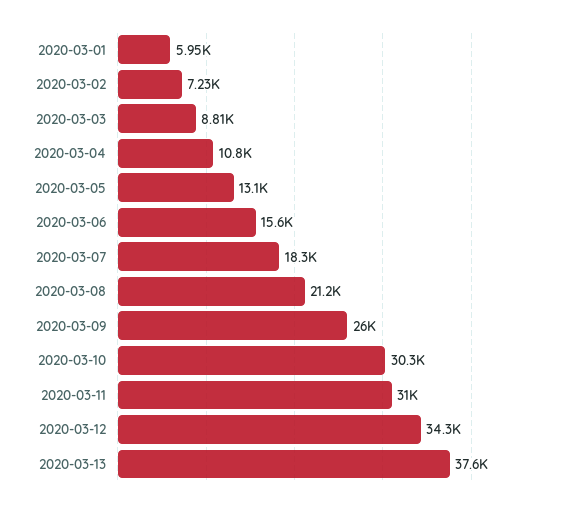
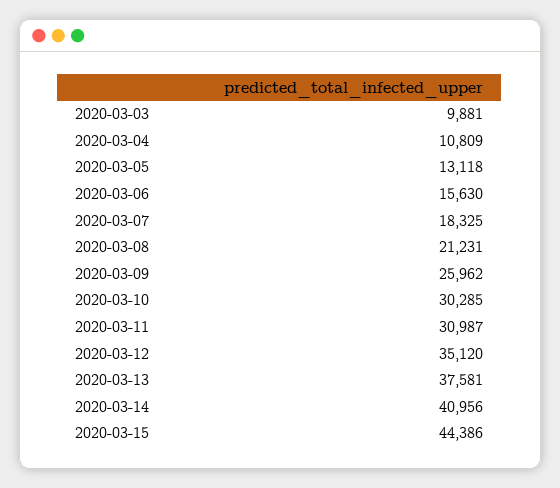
2020-03-01: 5950 -> none
2020-03-02: 7230 -> none
2020-03-03: 8810 -> 9881
2020-03-12: 34300 -> 35120
2020-03-14: none -> 40956
2020-03-15: none -> 44386

